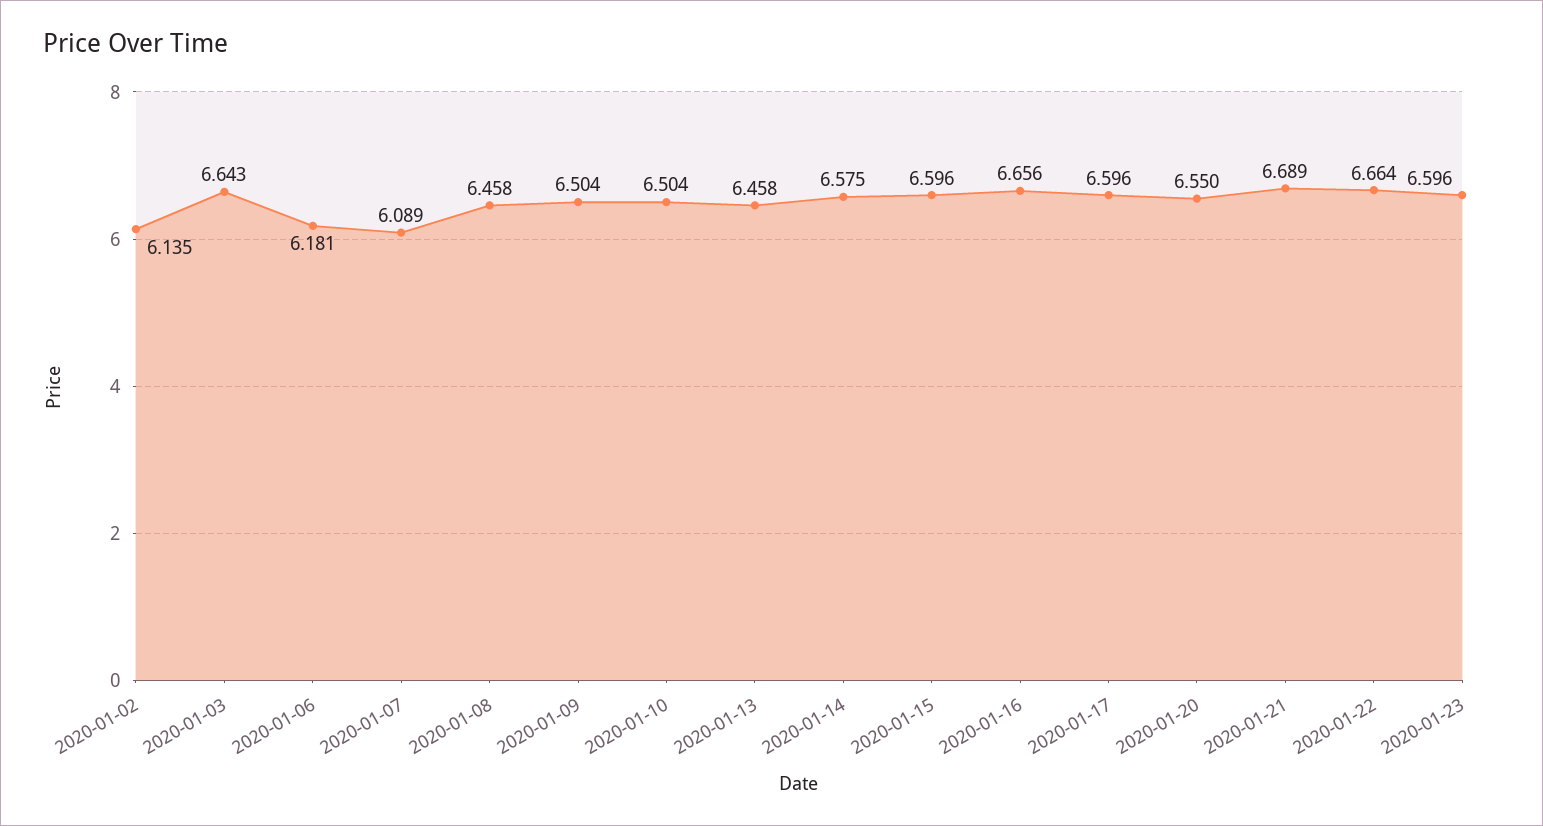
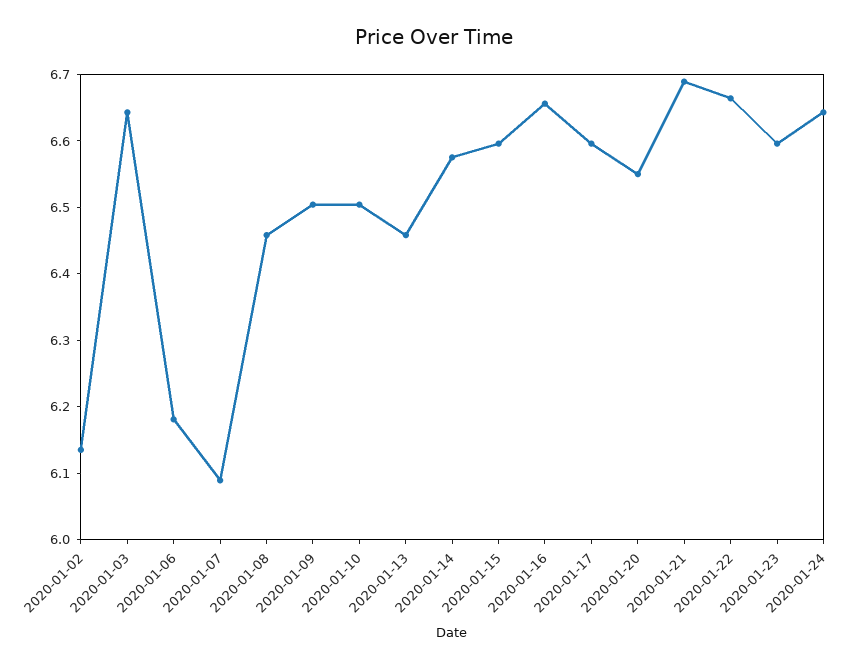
2020-01-24: none -> 6.64

